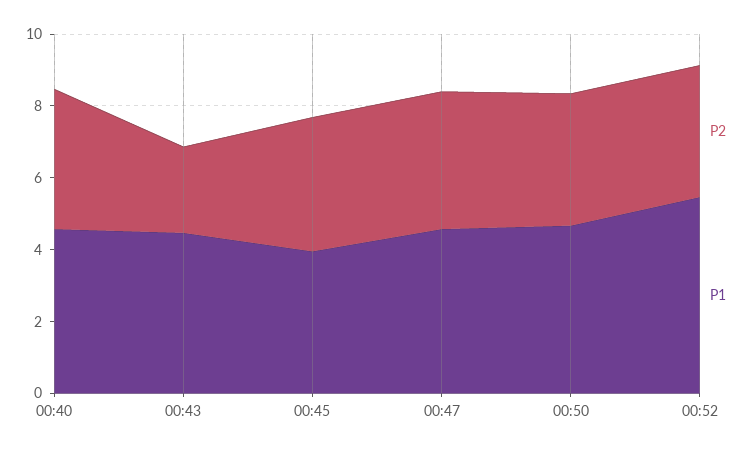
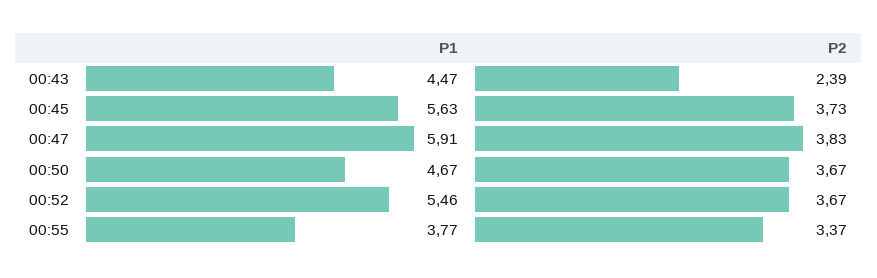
P2, 00:40: 4 -> none
P1, 00:40: 4.5 -> none
P1, 00:45: 4 -> 5.63
P1, 00:47: 4.5 -> 5.91
P1, 00:55: none -> 3.77
P2, 00:55: none -> 3.37

